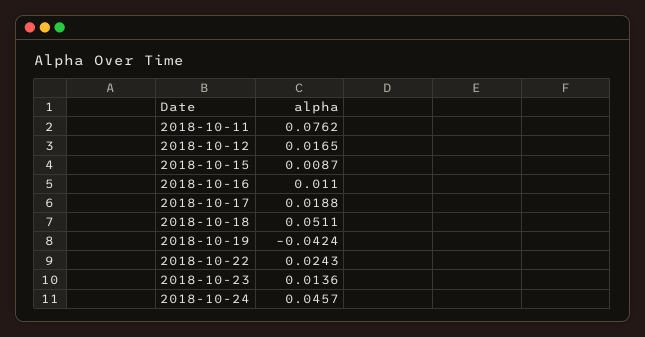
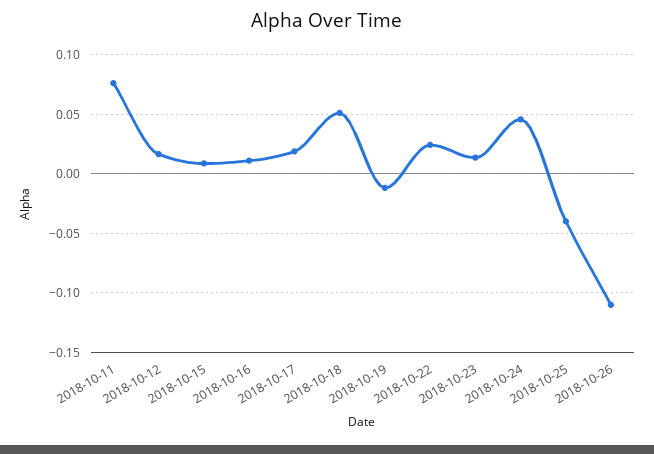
2018-10-19: -0.0424 -> -0.01
2018-10-25: none -> -0.04
2018-10-26: none -> -0.11

